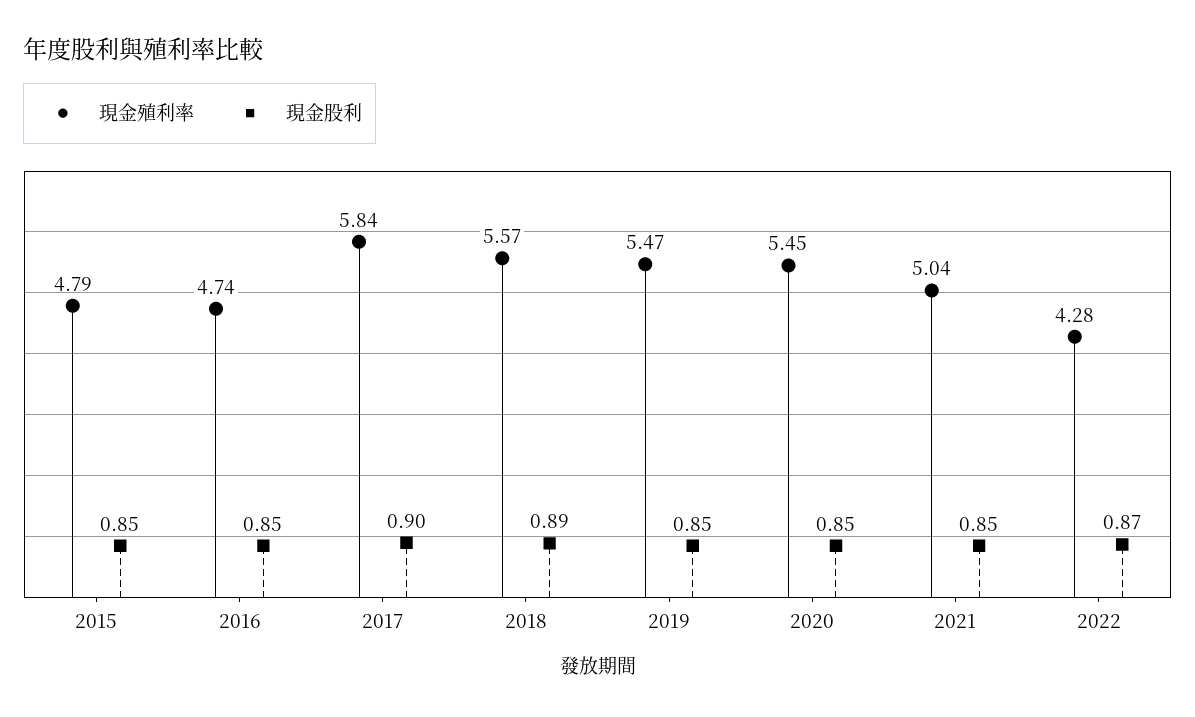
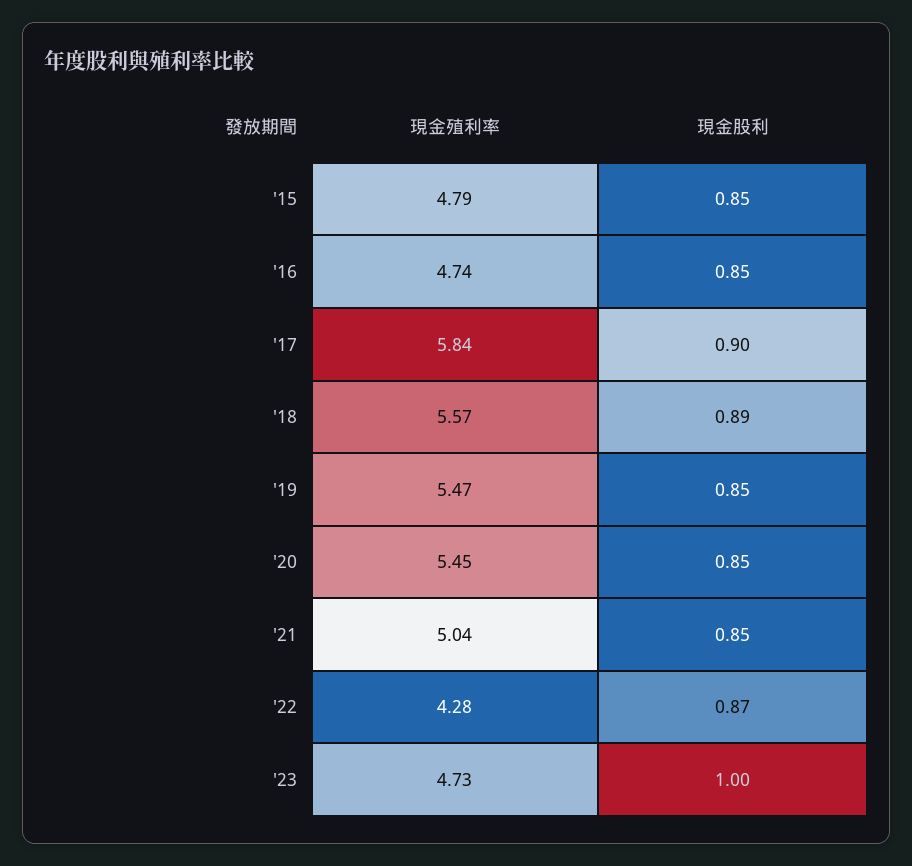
現金殖利率, '23: none -> 4.73
現金股利, '23: none -> 1

